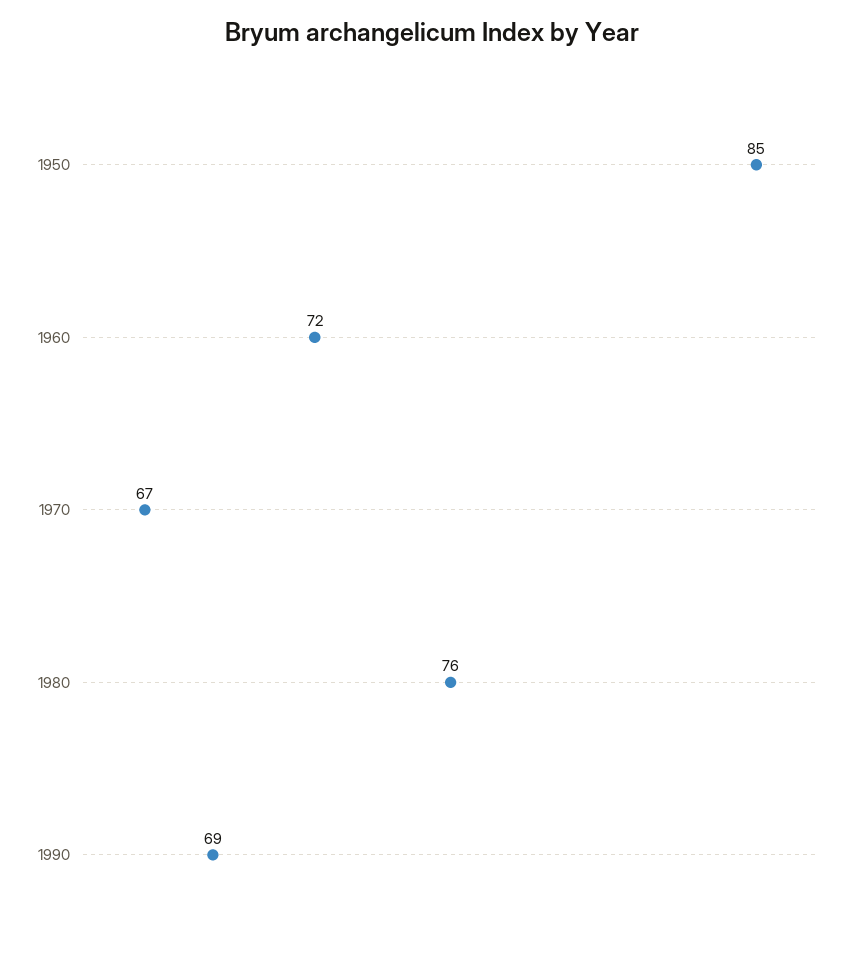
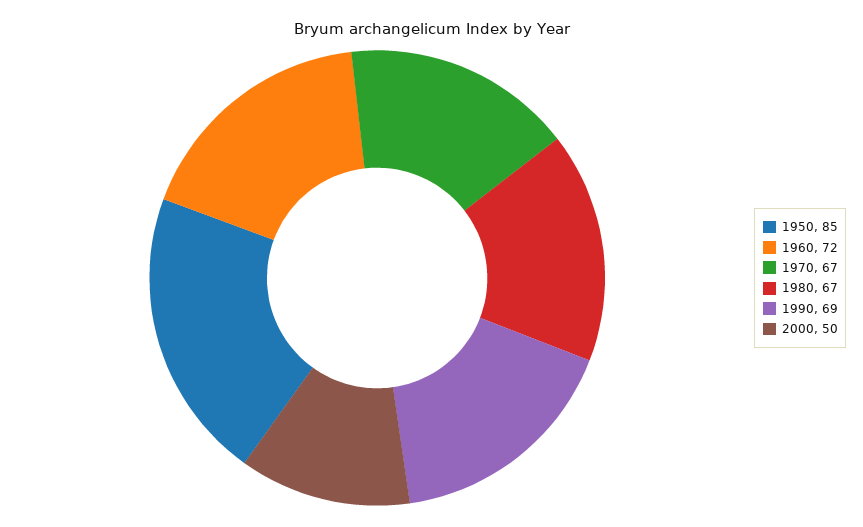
1980: 76 -> 67
2000: none -> 50

